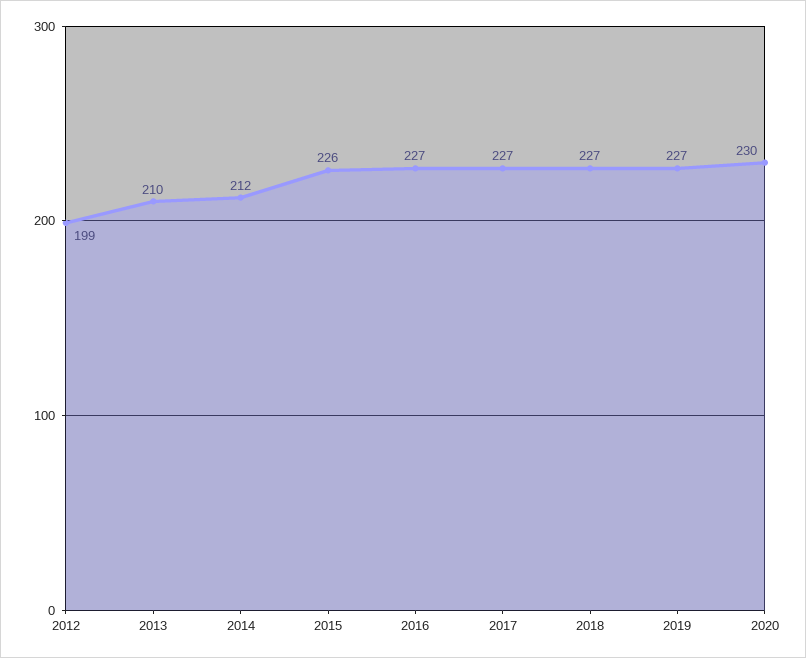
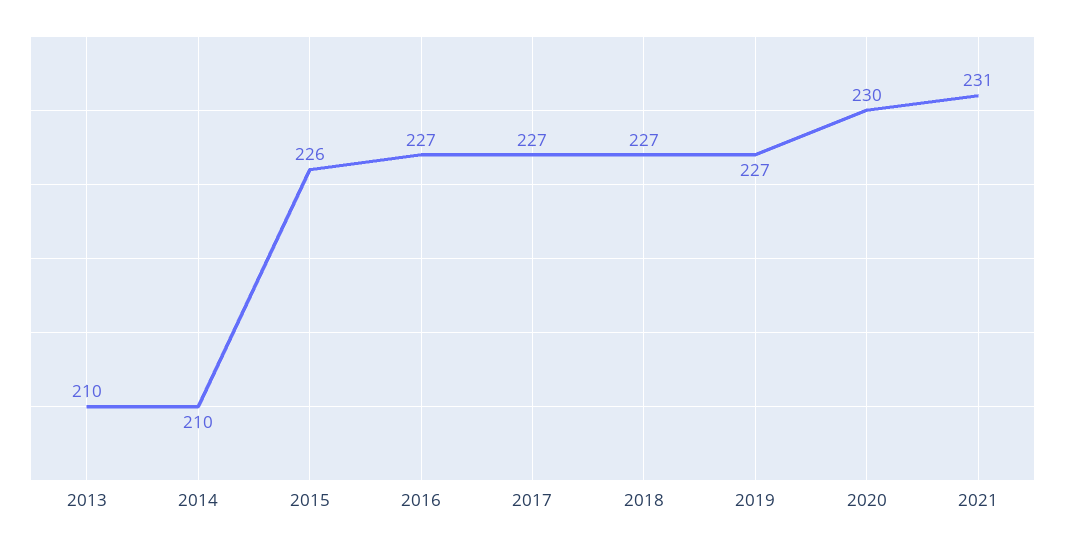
2012: 199 -> none
2014: 212 -> 210
2021: none -> 231

